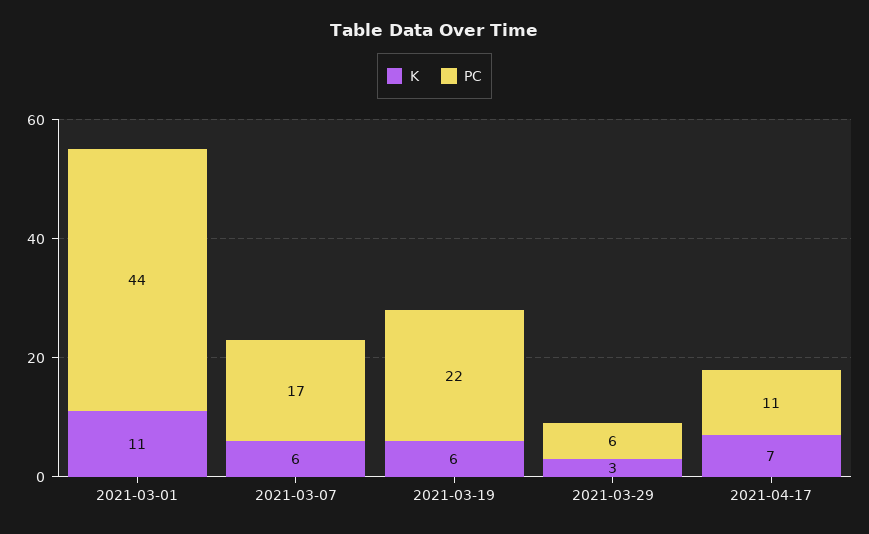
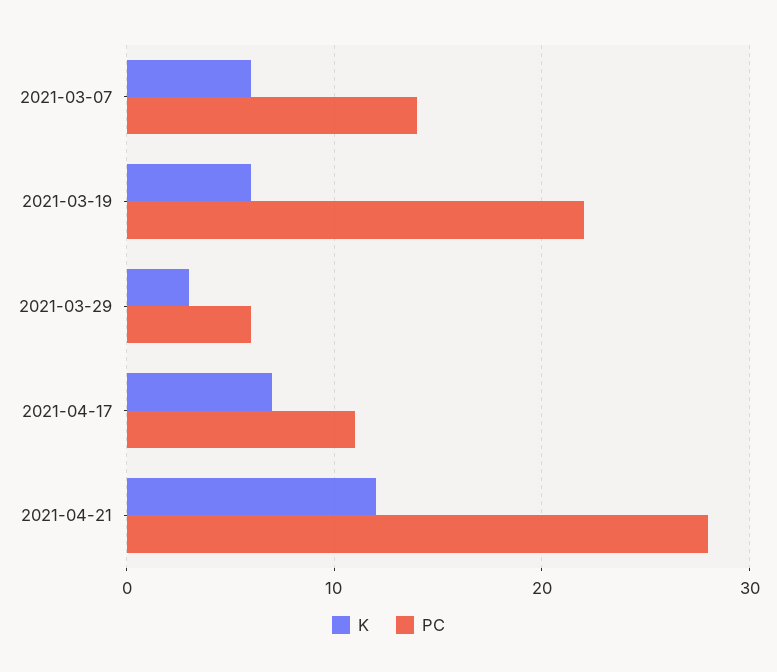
K, 2021-03-01: 11 -> none
PC, 2021-03-01: 44 -> none
PC, 2021-03-07: 17 -> 14
K, 2021-04-21: none -> 12
PC, 2021-04-21: none -> 28

